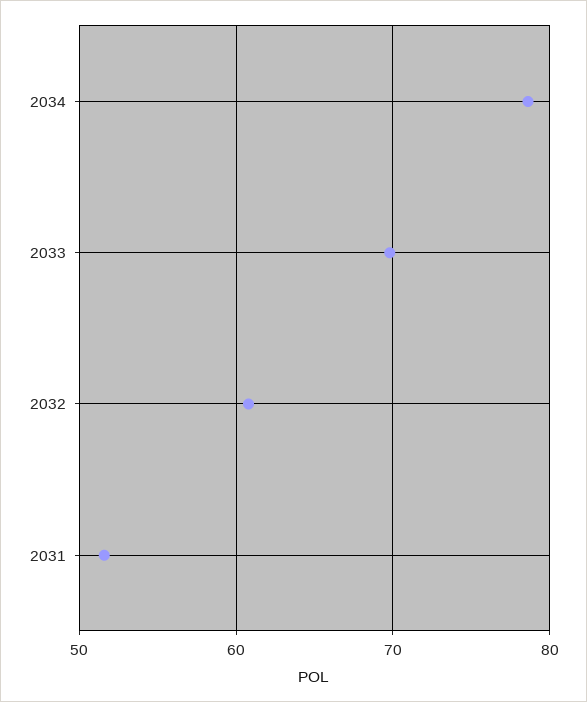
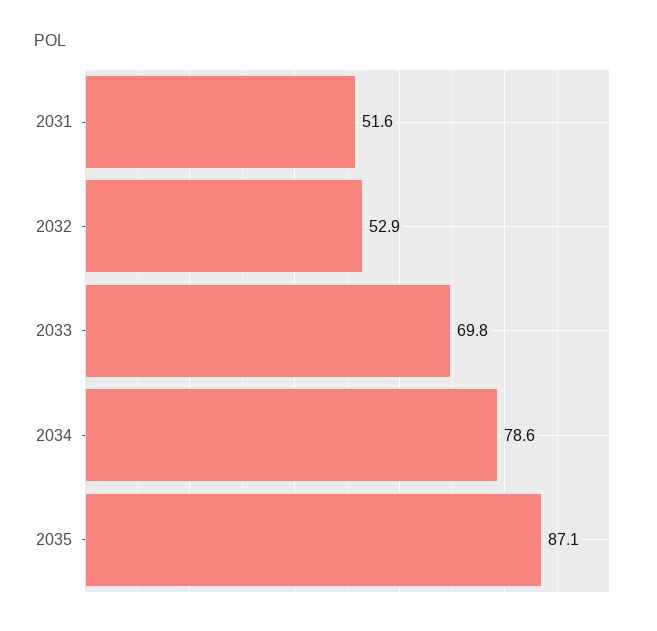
2032: 61 -> 52.9
2035: none -> 87.1

